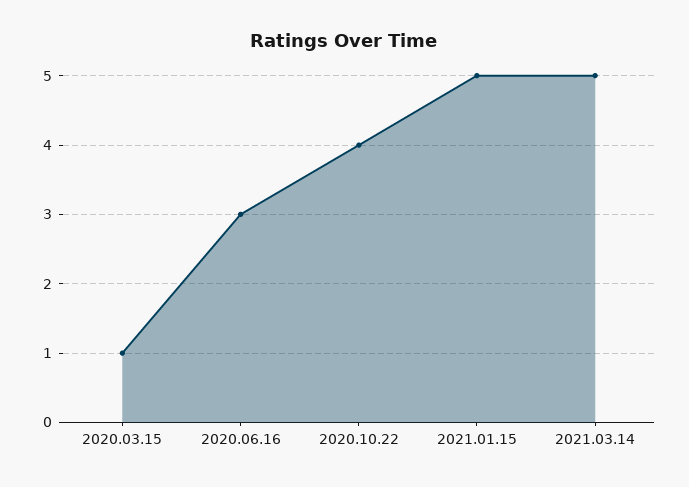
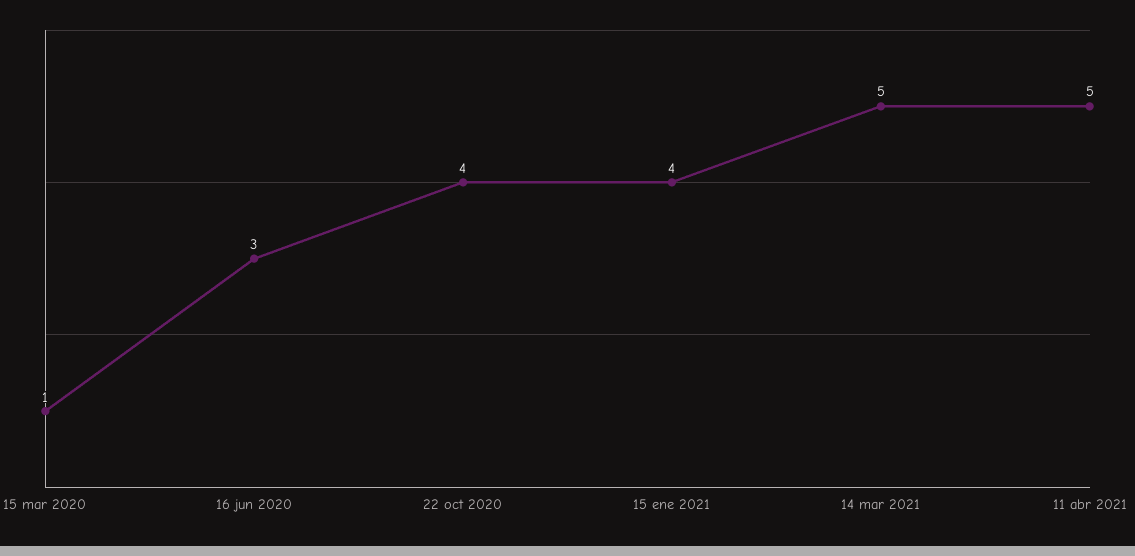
2021.01.15: 5 -> 4
11 abr 2021: none -> 5

